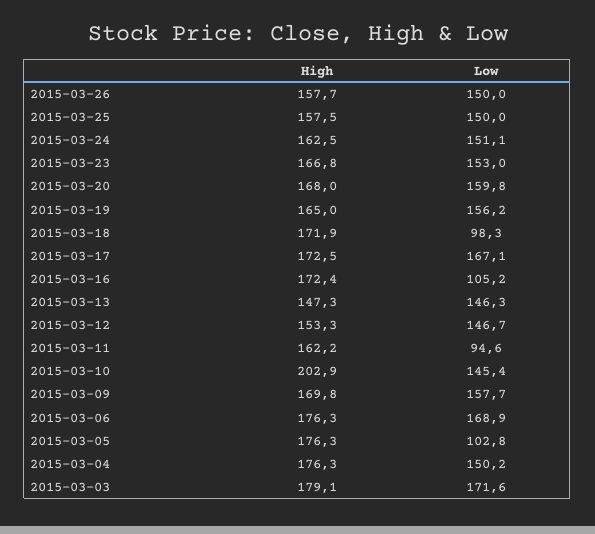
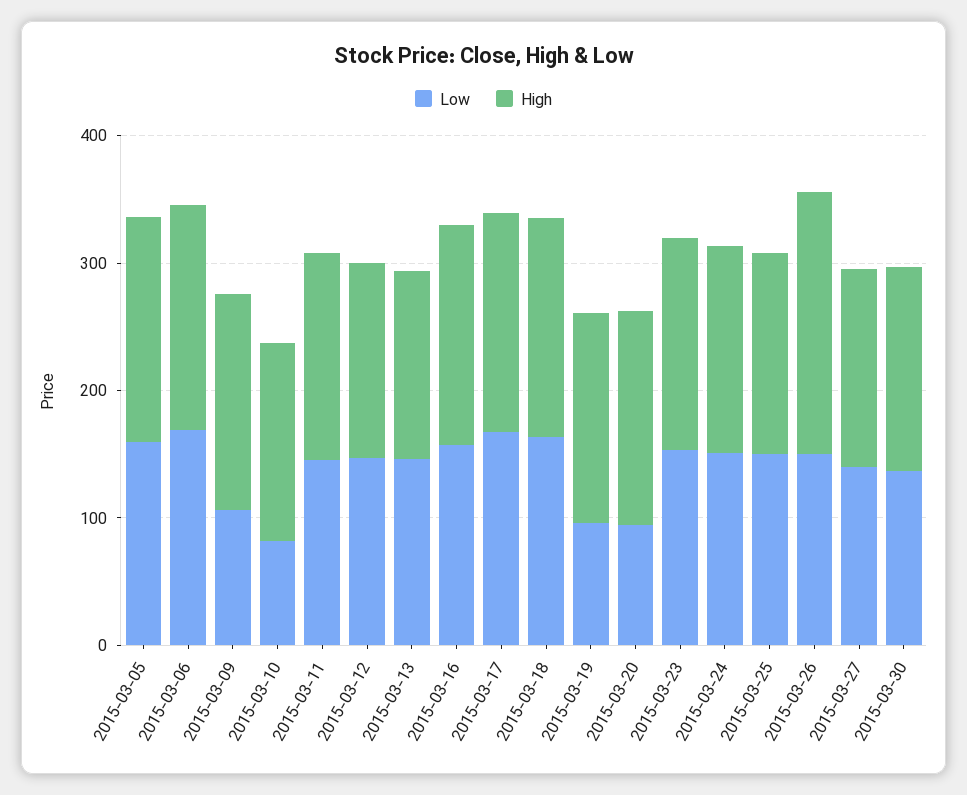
High, 2015-03-26: 157.7 -> 200
Low, 2015-03-20: 159.8 -> 100
Low, 2015-03-19: 156.2 -> 100
Low, 2015-03-18: 98.3 -> 160
Low, 2015-03-16: 105.2 -> 160
Low, 2015-03-11: 94.6 -> 140
High, 2015-03-10: 202.9 -> 160
Low, 2015-03-10: 145.4 -> 80
Low, 2015-03-09: 157.7 -> 100
Low, 2015-03-05: 102.8 -> 160
High, 2015-03-04: 176.3 -> none
Low, 2015-03-04: 150.2 -> none
High, 2015-03-03: 179.1 -> none
Low, 2015-03-03: 171.6 -> none
Low, 2015-03-27: none -> 140
High, 2015-03-27: none -> 160
Low, 2015-03-30: none -> 140
High, 2015-03-30: none -> 160

